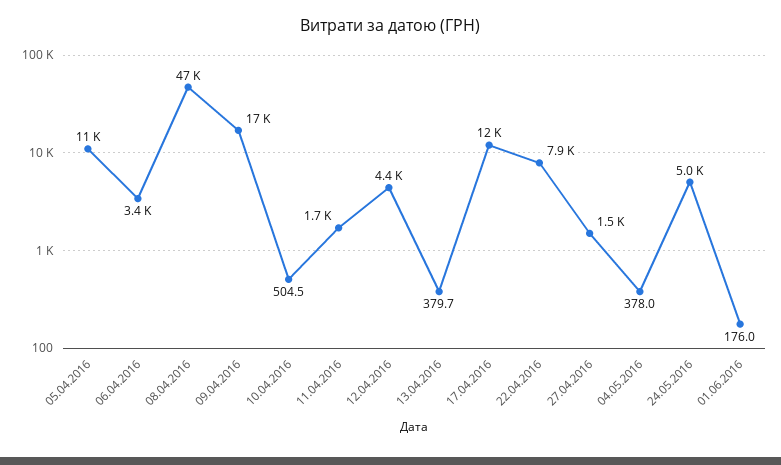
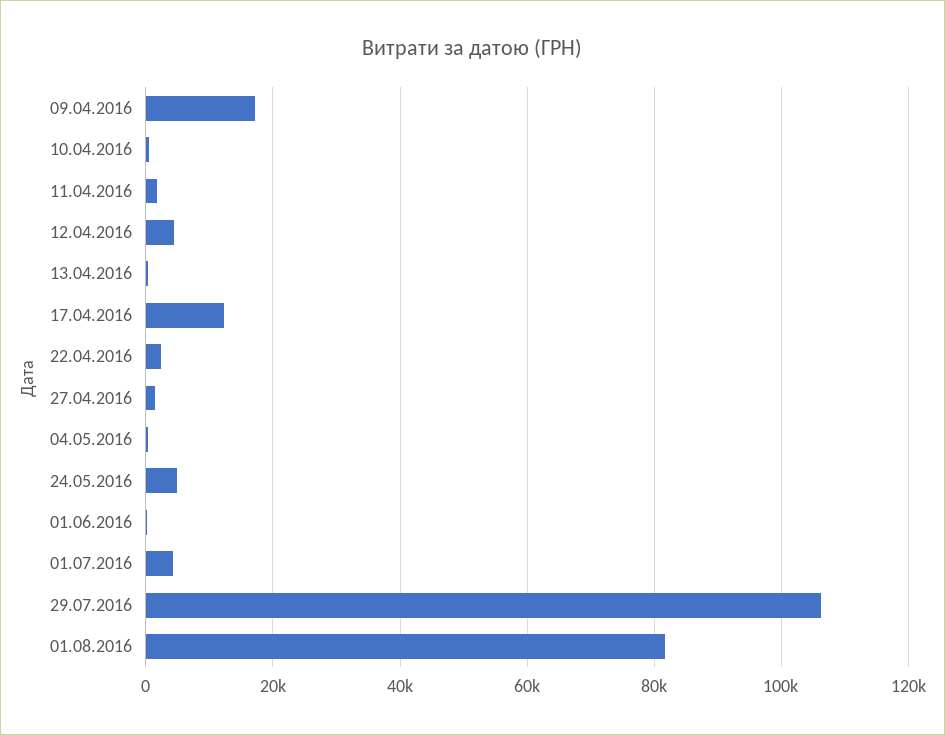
05.04.2016: 11000 -> none
06.04.2016: 3400 -> none
08.04.2016: 47000 -> none
22.04.2016: 7900 -> 2000
01.07.2016: none -> 4000
29.07.2016: none -> 106000
01.08.2016: none -> 82000

